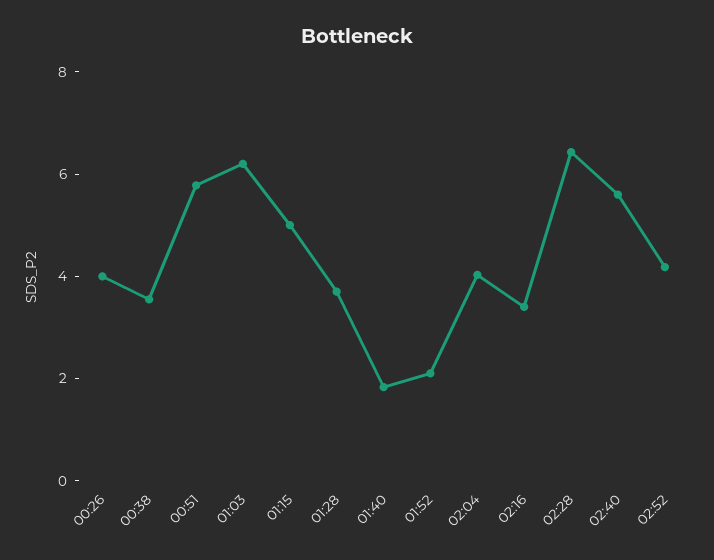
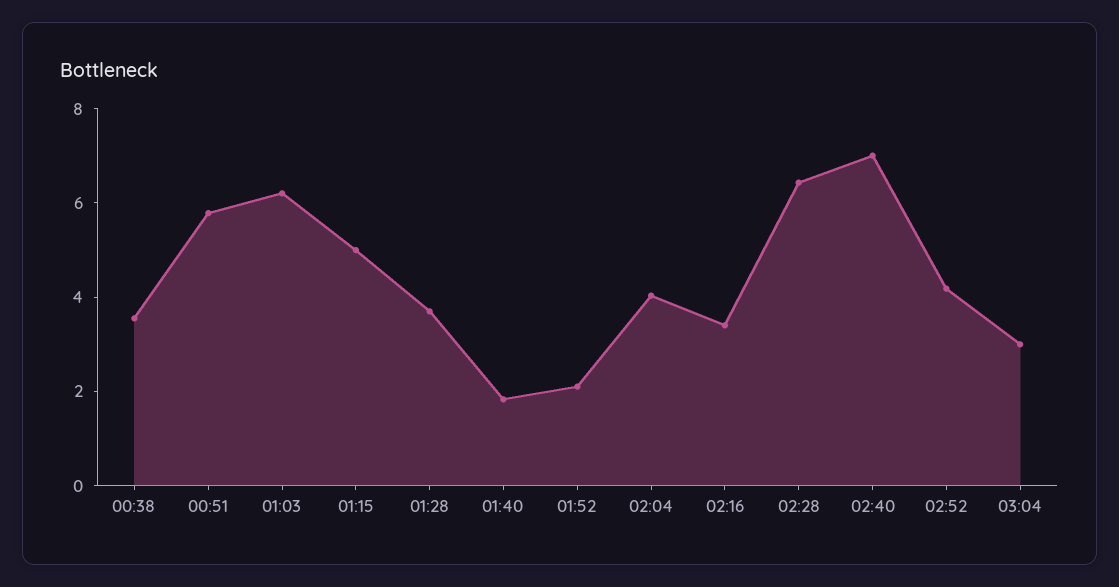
00:26: 4 -> none
02:40: 5.5 -> 7
03:04: none -> 3

